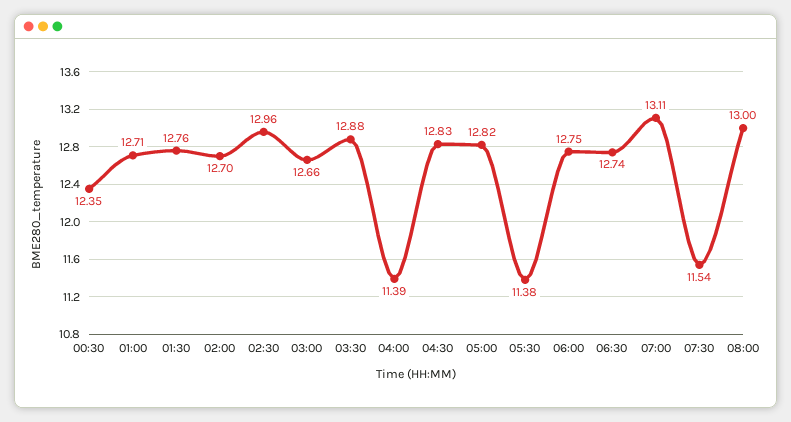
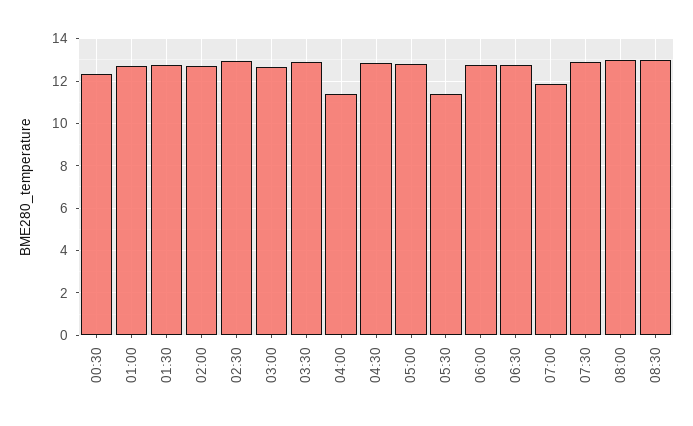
07:00: 13.11 -> 12
07:30: 11.54 -> 13
08:30: none -> 13

